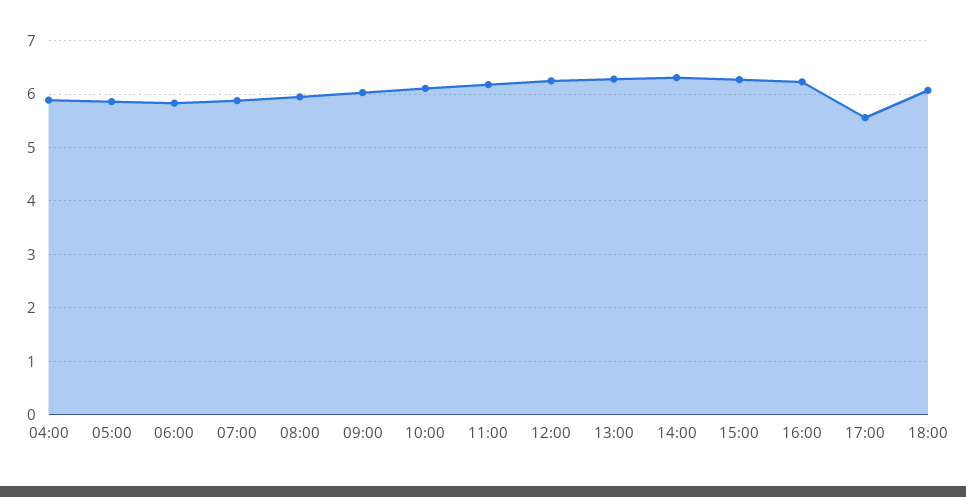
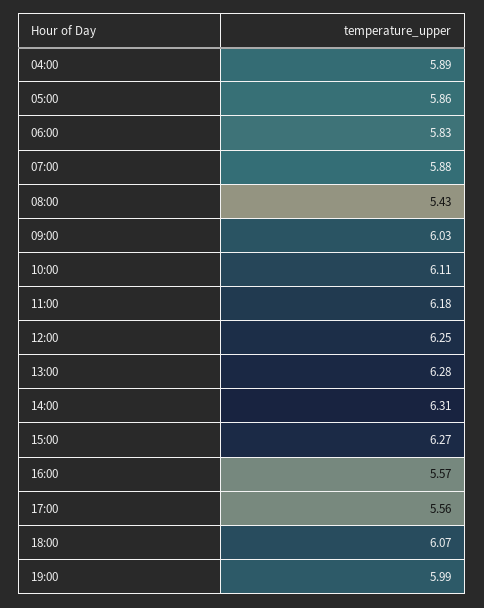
08:00: 6 -> 5.43
16:00: 6.2 -> 5.57
19:00: none -> 5.99

